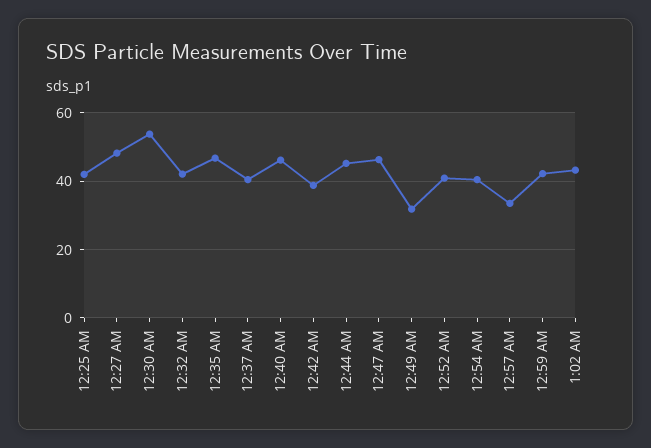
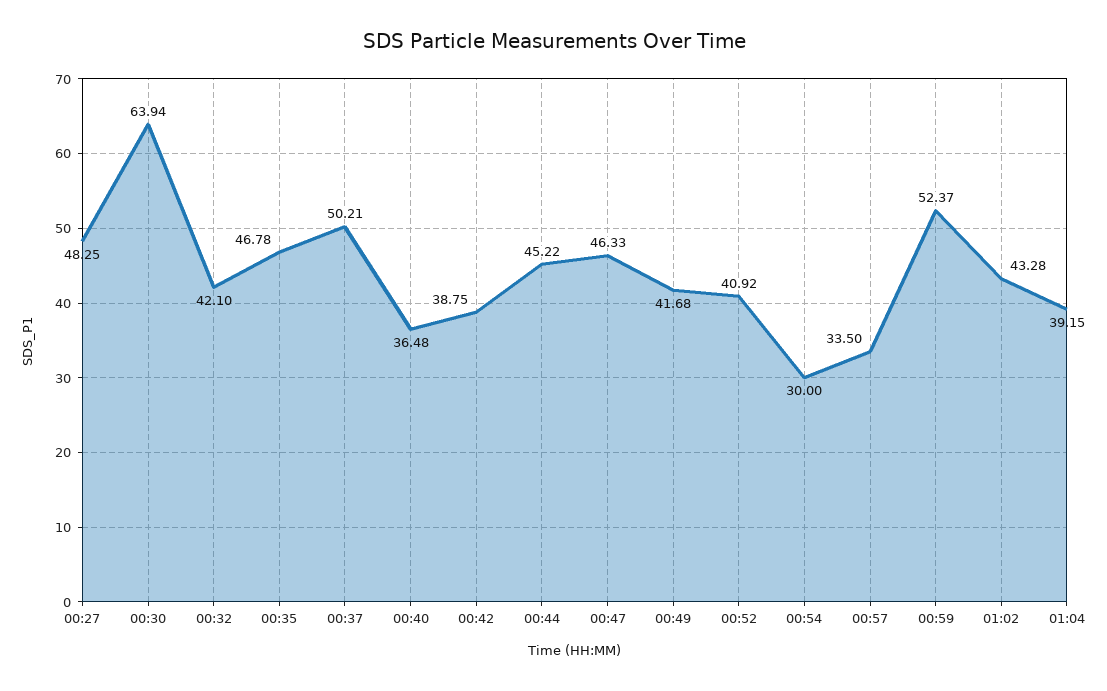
12:25 AM: 42 -> none
12:30 AM: 54 -> 63.94
12:37 AM: 40 -> 50.21
12:40 AM: 46 -> 36.48
12:49 AM: 32 -> 41.68
12:54 AM: 40 -> 30
12:59 AM: 42 -> 52.37
01:04: none -> 39.15

